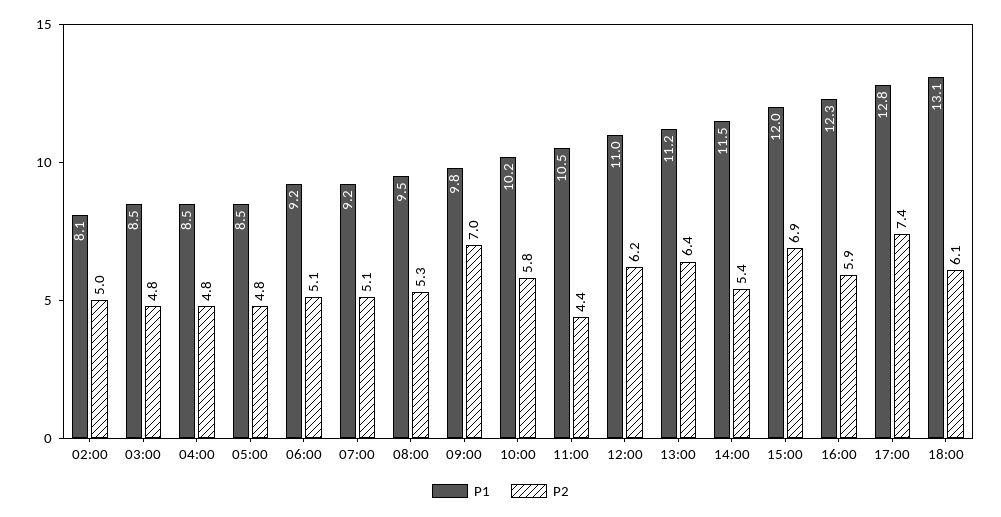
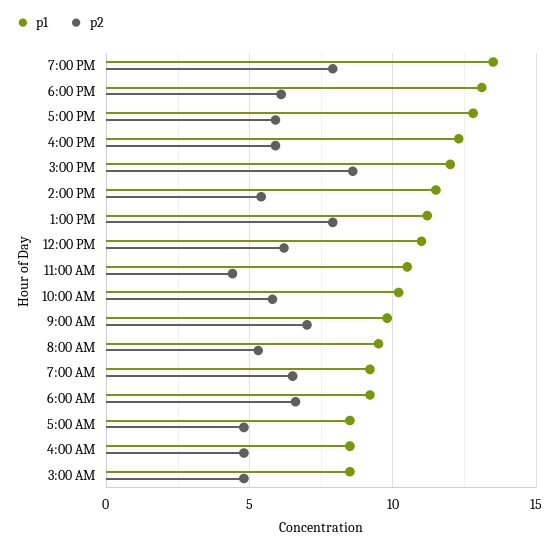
P1, 02:00: 8.1 -> none
P2, 02:00: 5 -> none
P2, 06:00: 5.1 -> 6.5
P2, 07:00: 5.1 -> 6.5
P2, 13:00: 6.4 -> 8
P2, 15:00: 6.9 -> 8.5
P2, 17:00: 7.4 -> 6
P1, 7:00 PM: none -> 13.5
P2, 7:00 PM: none -> 8

